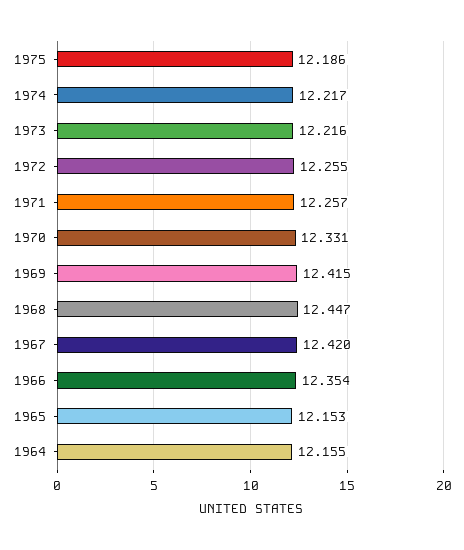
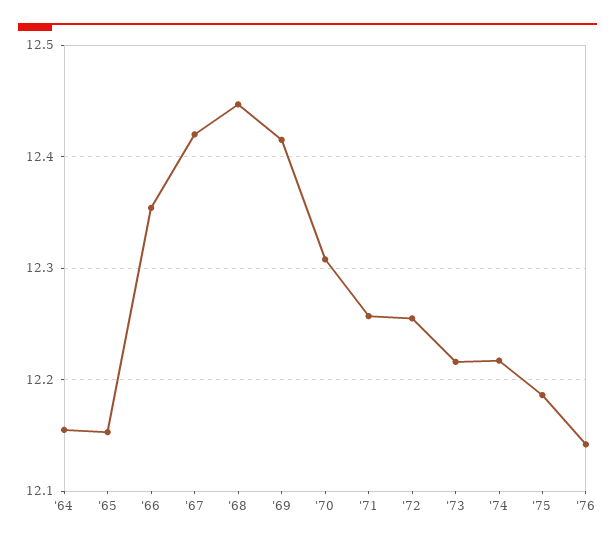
1970: 12.331 -> 12.31
'76: none -> 12.14

